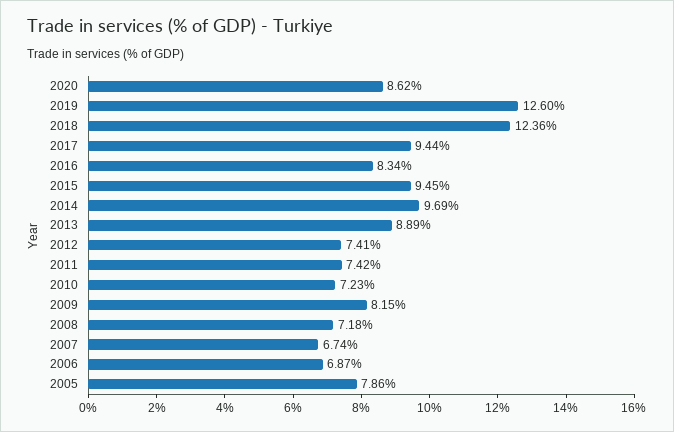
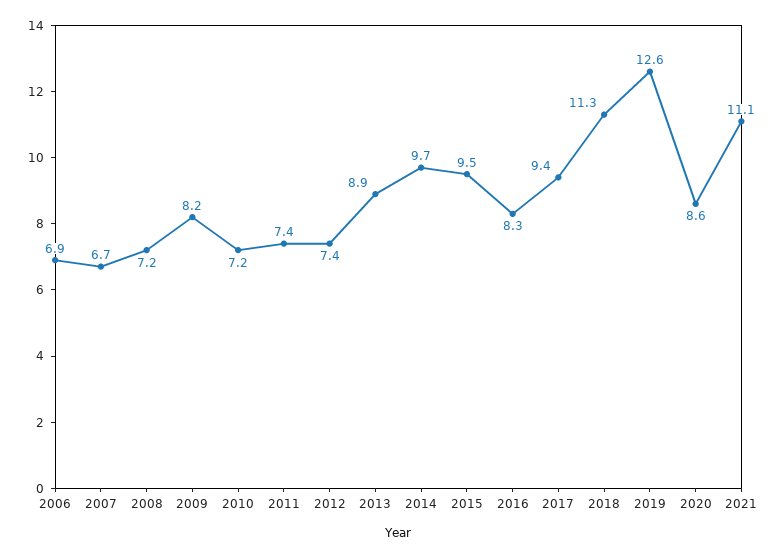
2018: 12.36 -> 11.3
2005: 7.86 -> none
2021: none -> 11.1

